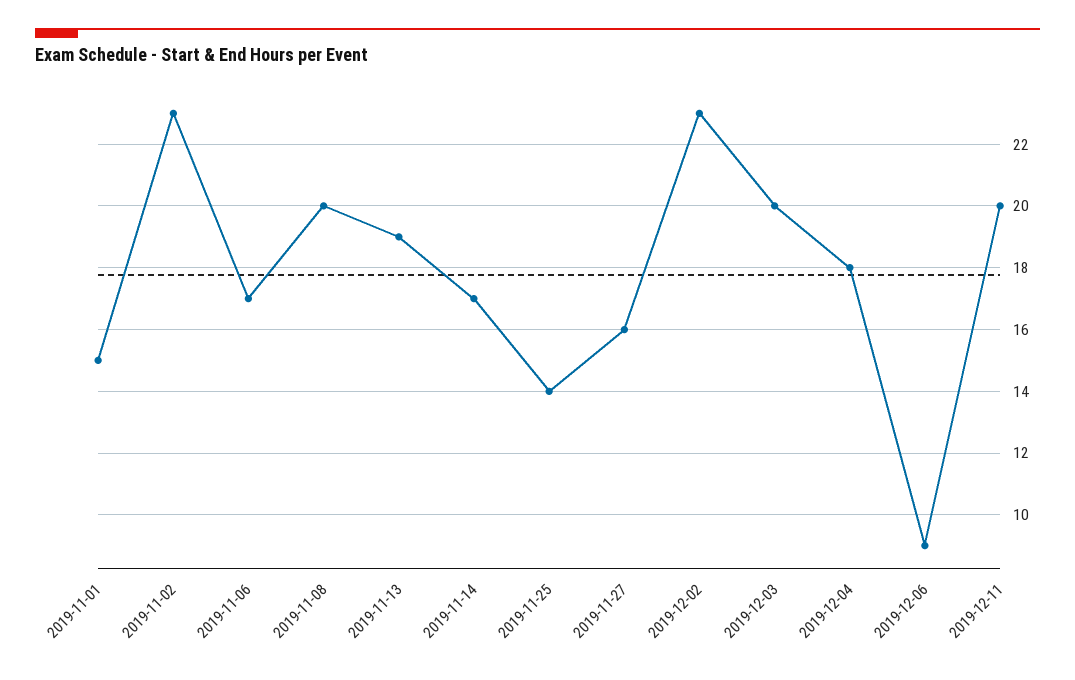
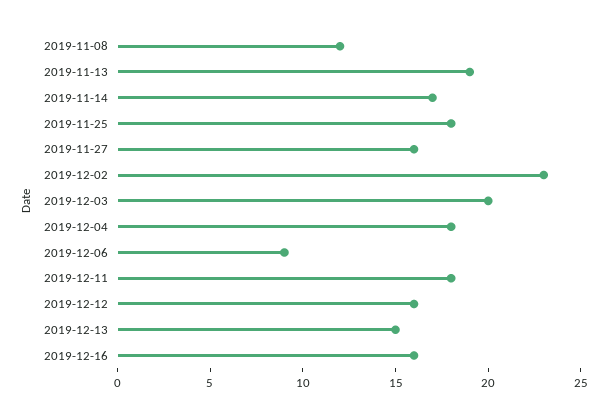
2019-11-01: 15 -> none
2019-11-02: 23 -> none
2019-11-06: 17 -> none
2019-11-08: 20 -> 12
2019-11-25: 14 -> 18
2019-12-11: 20 -> 18
2019-12-12: none -> 16
2019-12-13: none -> 15
2019-12-16: none -> 16

